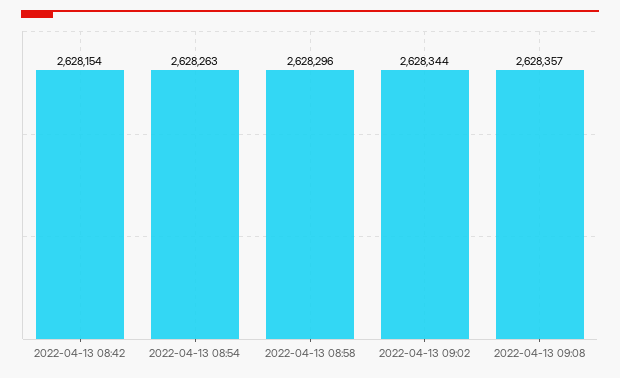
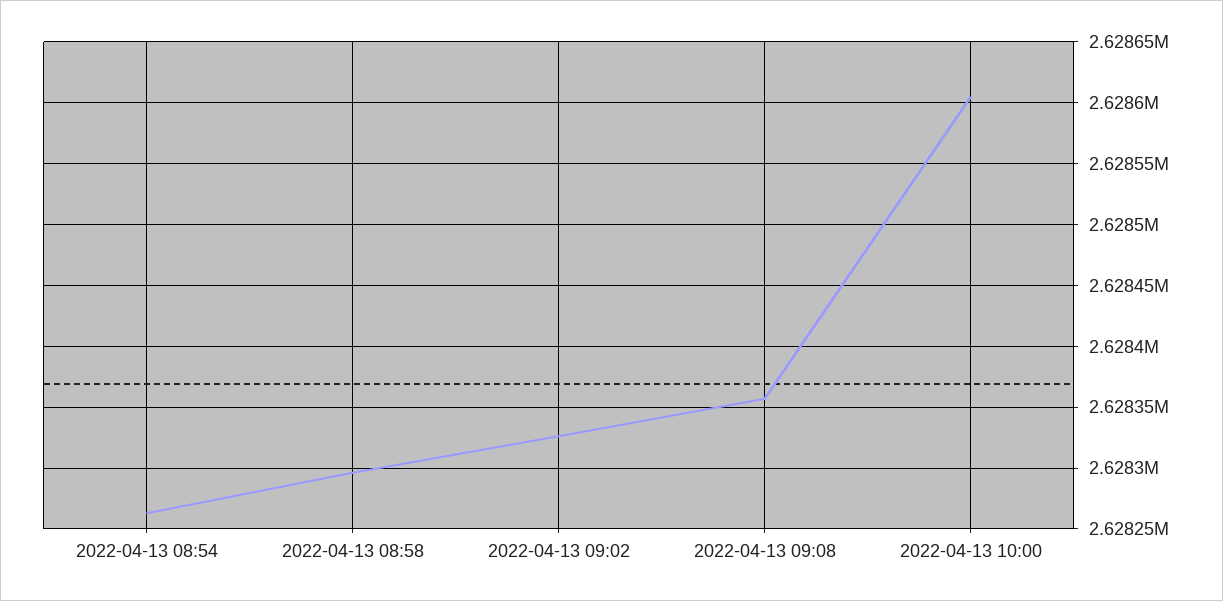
2022-04-13 08:42: 2628154 -> none
2022-04-13 09:02: 2628344 -> 2628325
2022-04-13 10:00: none -> 2628605

